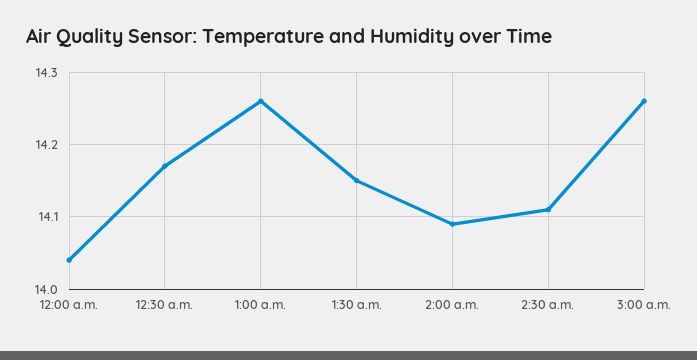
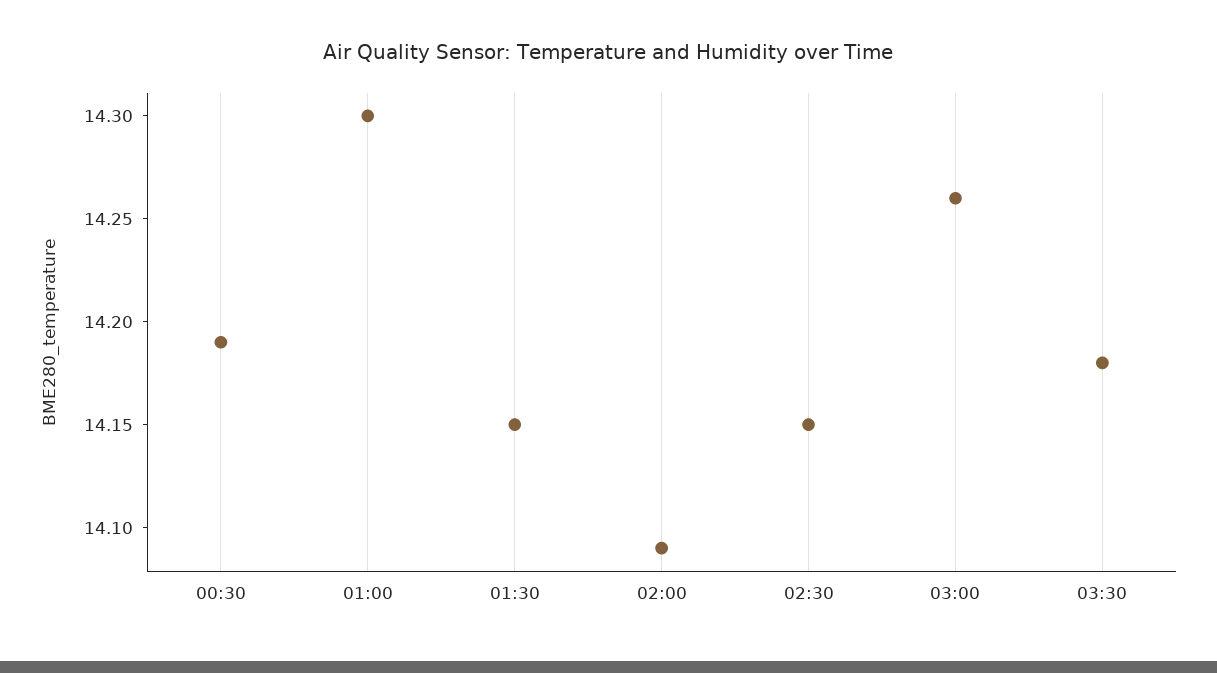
12:00 a.m.: 14.04 -> none
12:30 a.m.: 14.17 -> 14.19
1:00 a.m.: 14.26 -> 14.3
2:30 a.m.: 14.11 -> 14.15
03:30: none -> 14.18

